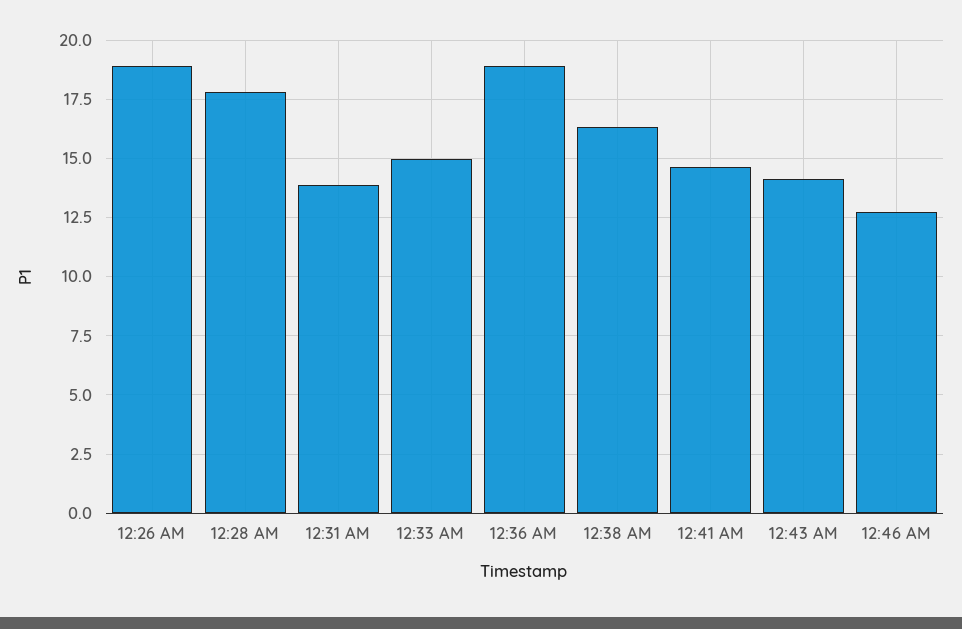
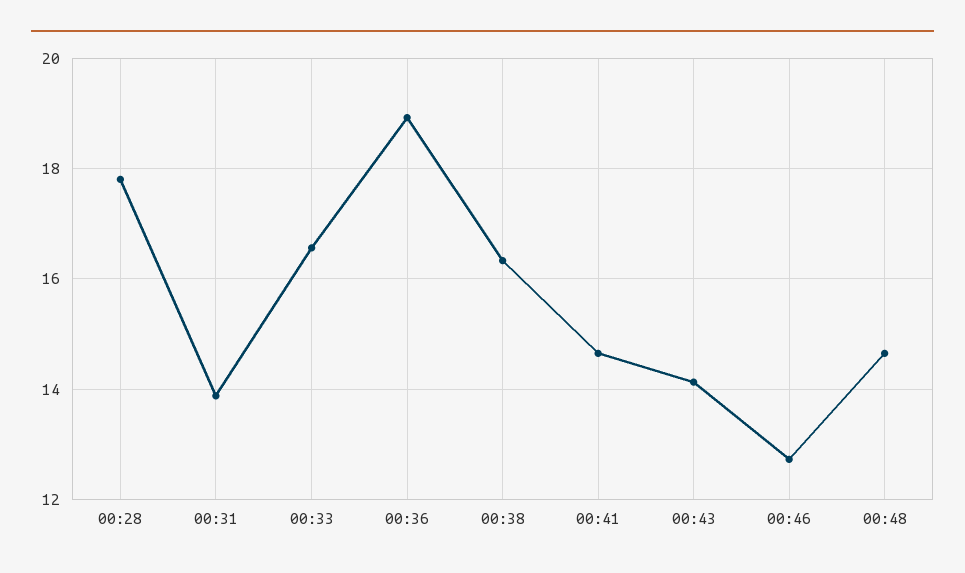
12:26 AM: 19 -> none
12:33 AM: 15 -> 16.6
00:48: none -> 14.6

